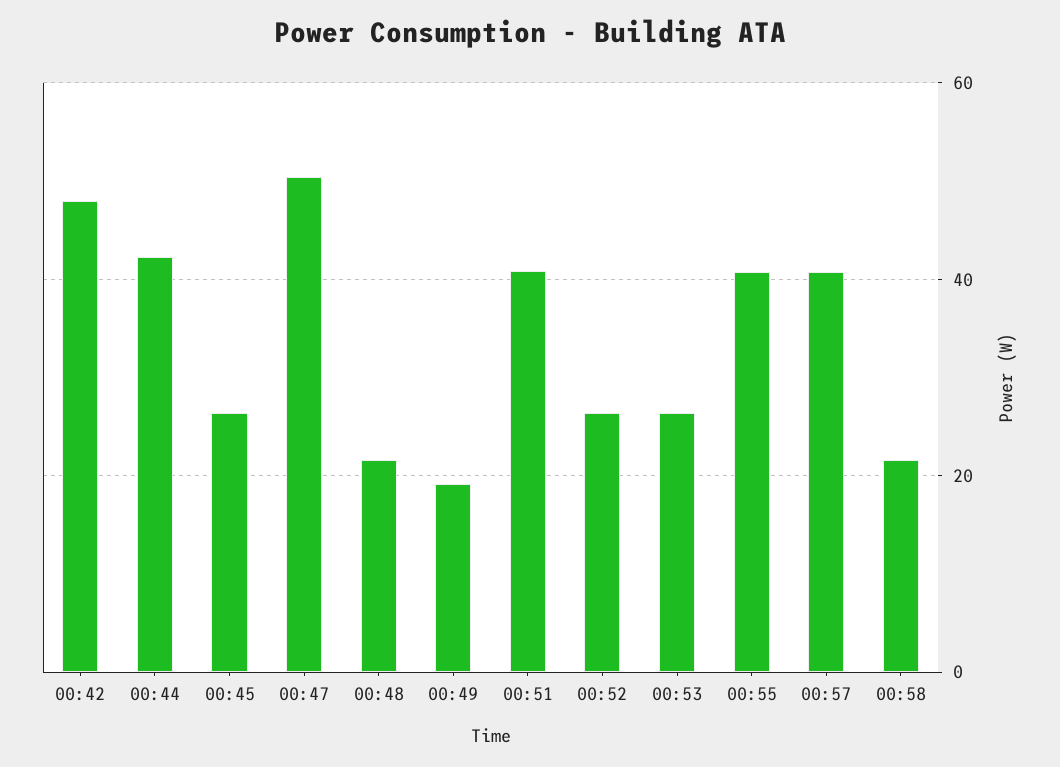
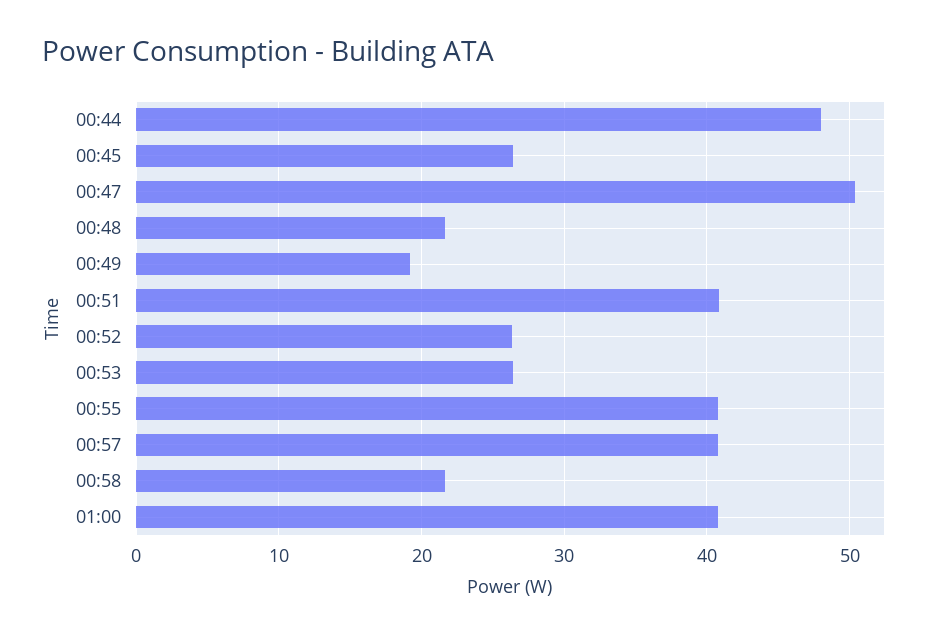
00:42: 48 -> none
00:44: 42 -> 48
01:00: none -> 41

